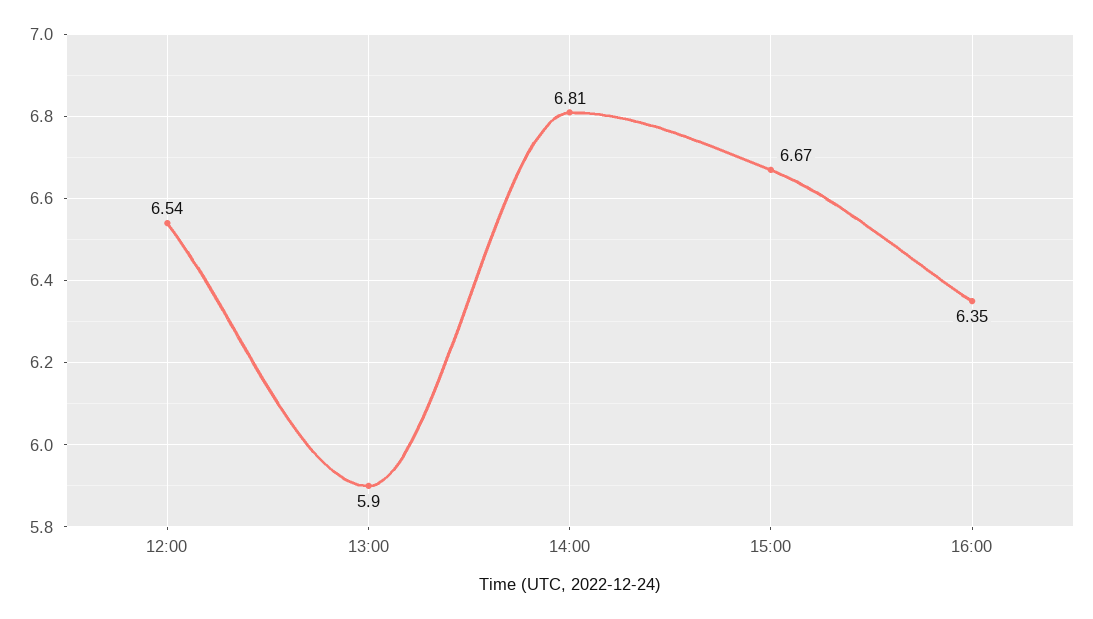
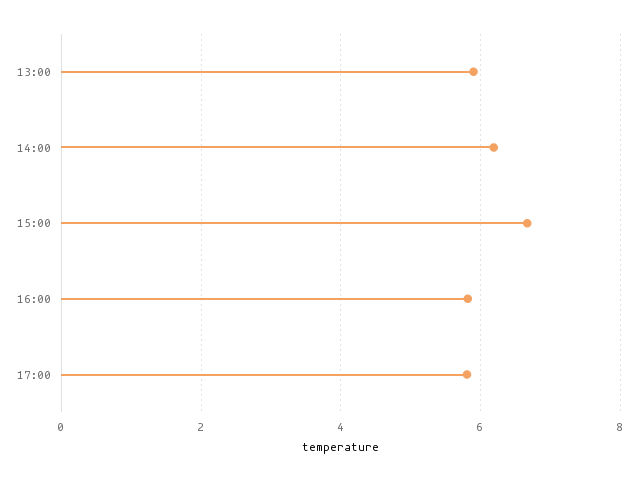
12:00: 6.54 -> none
14:00: 6.81 -> 6.2
16:00: 6.35 -> 5.8
17:00: none -> 5.8

